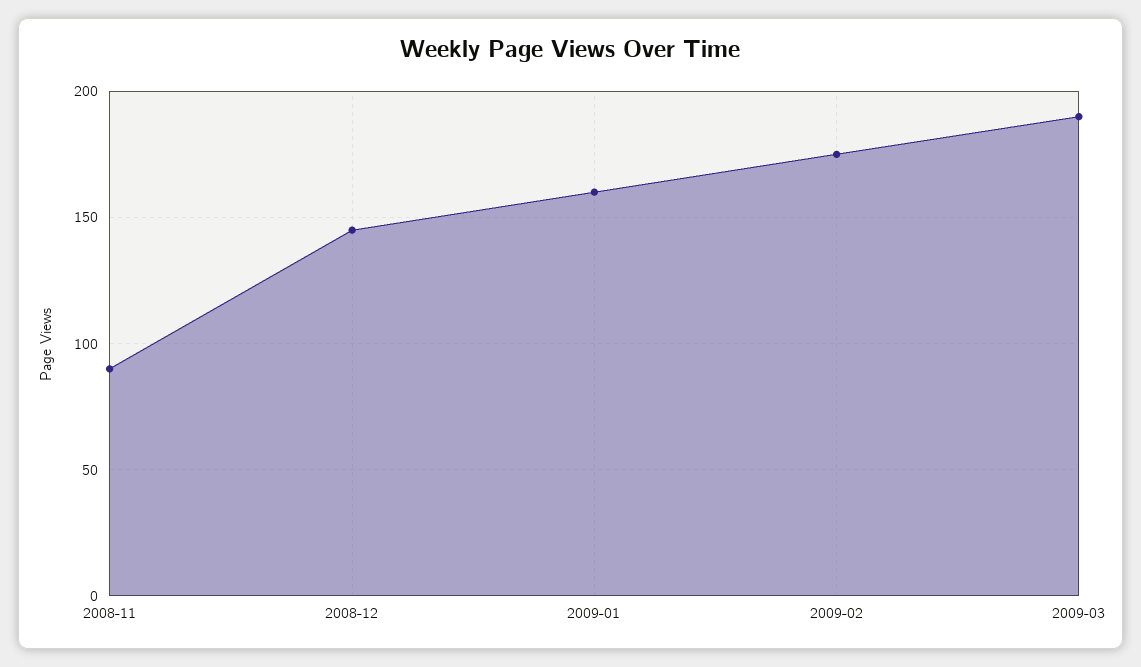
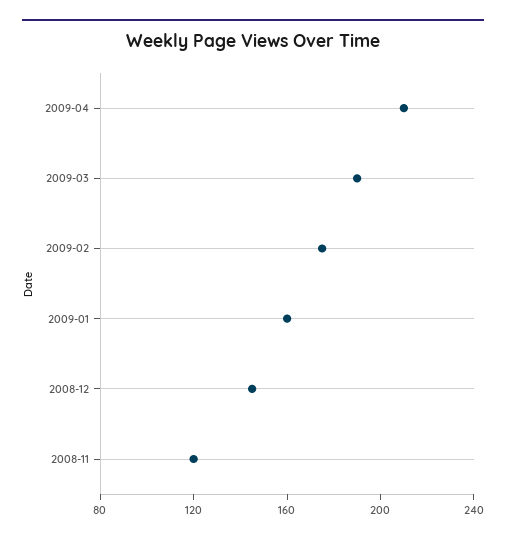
2008-11: 90 -> 120
2009-04: none -> 210

